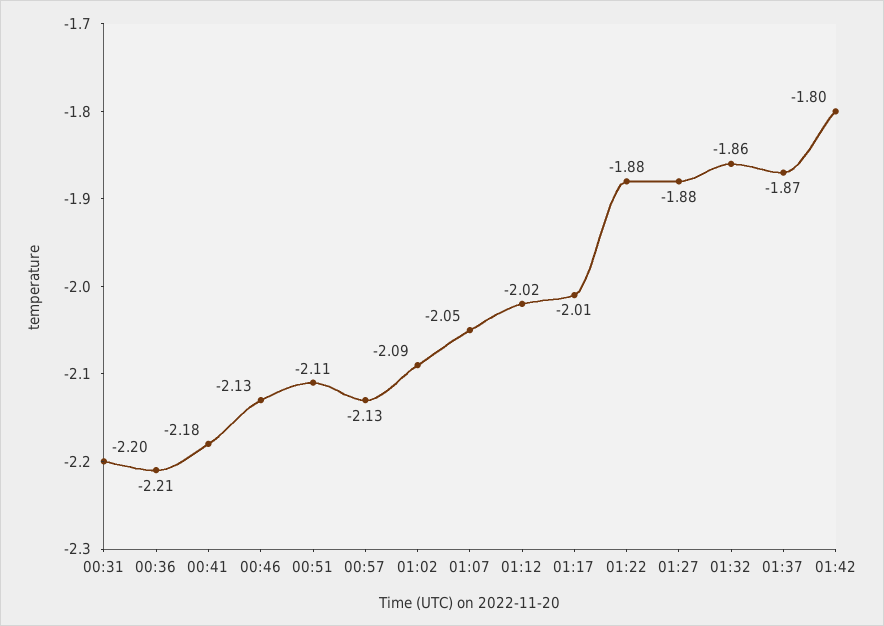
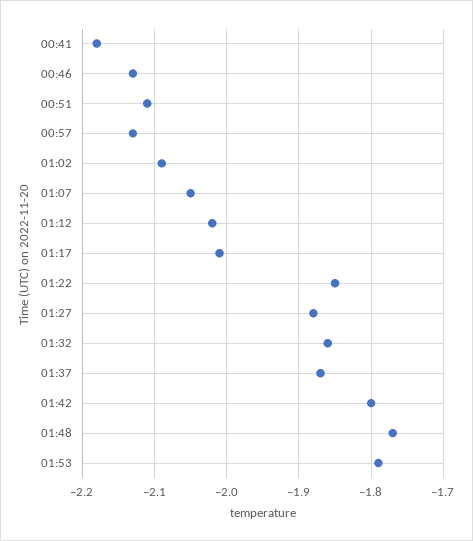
00:31: -2.2 -> none
00:36: -2.21 -> none
01:22: -1.88 -> -1.85
01:48: none -> -1.77
01:53: none -> -1.79

